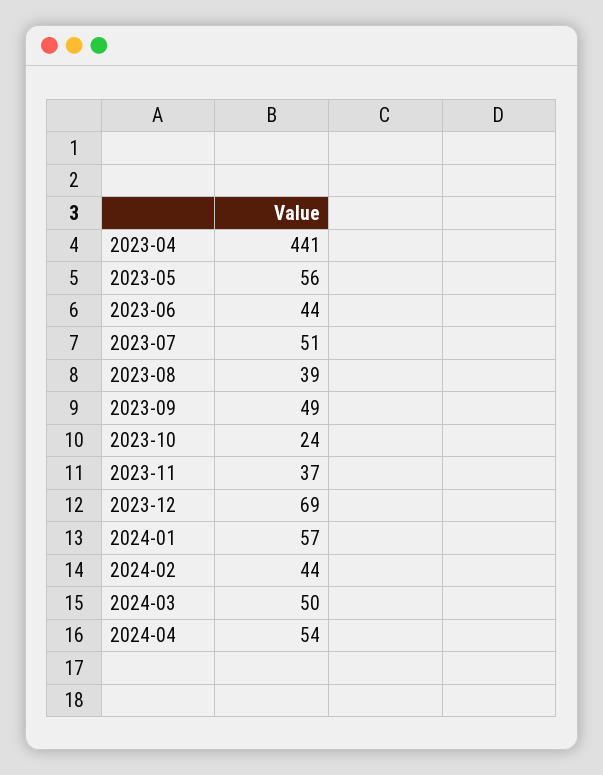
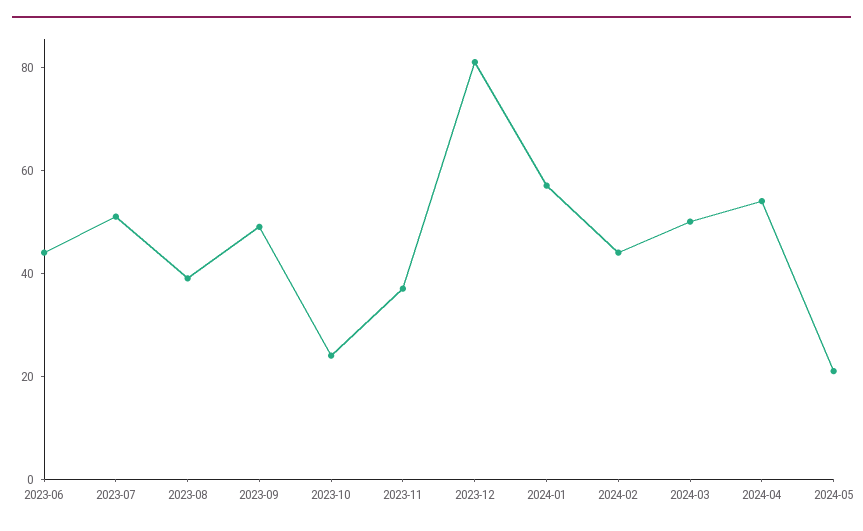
2023-04: 441 -> none
2023-05: 56 -> none
2023-12: 69 -> 80
2024-05: none -> 20

